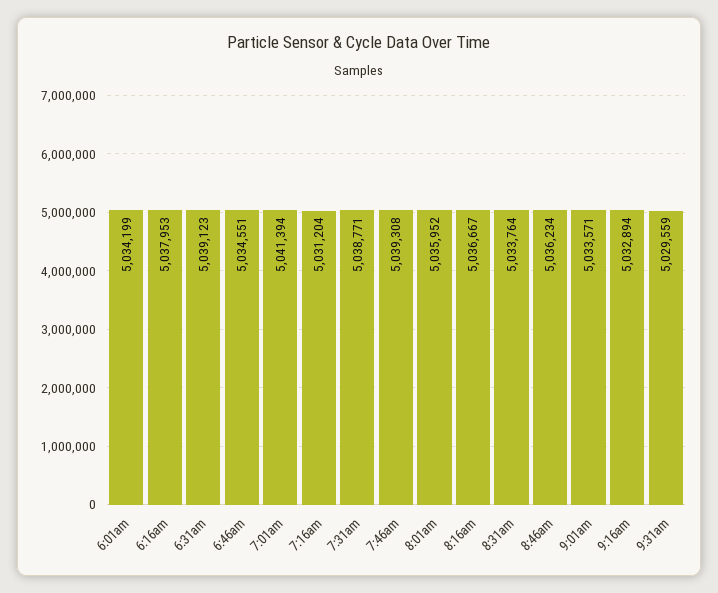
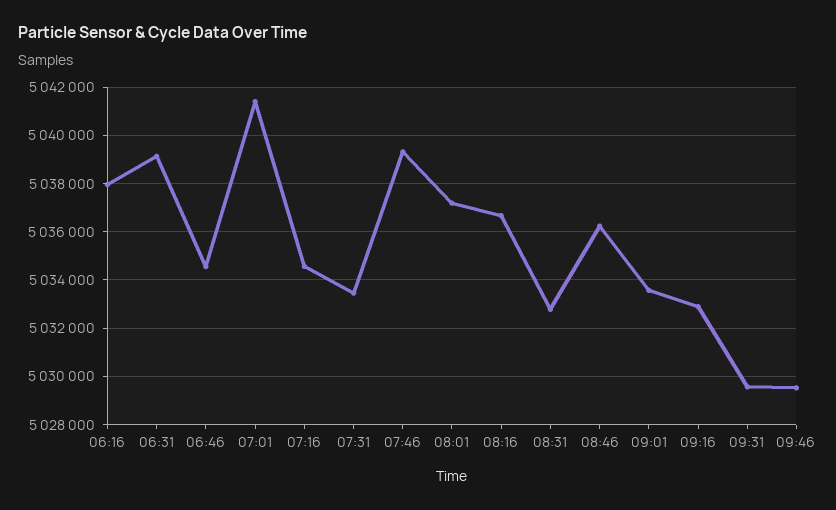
6:01am: 5034199 -> none
7:16am: 5031204 -> 5034500
7:31am: 5038771 -> 5033500
8:01am: 5035952 -> 5037250
8:31am: 5033764 -> 5032750
09:46: none -> 5029500

